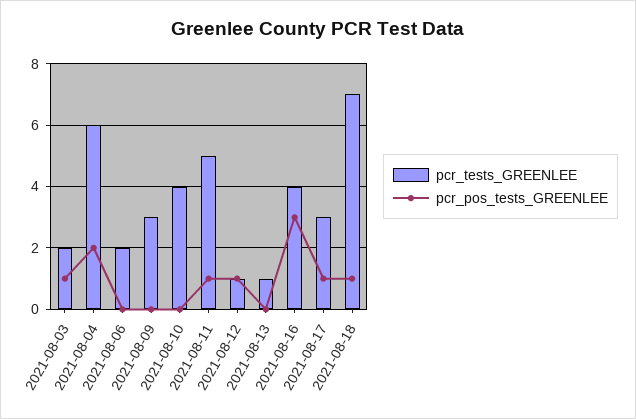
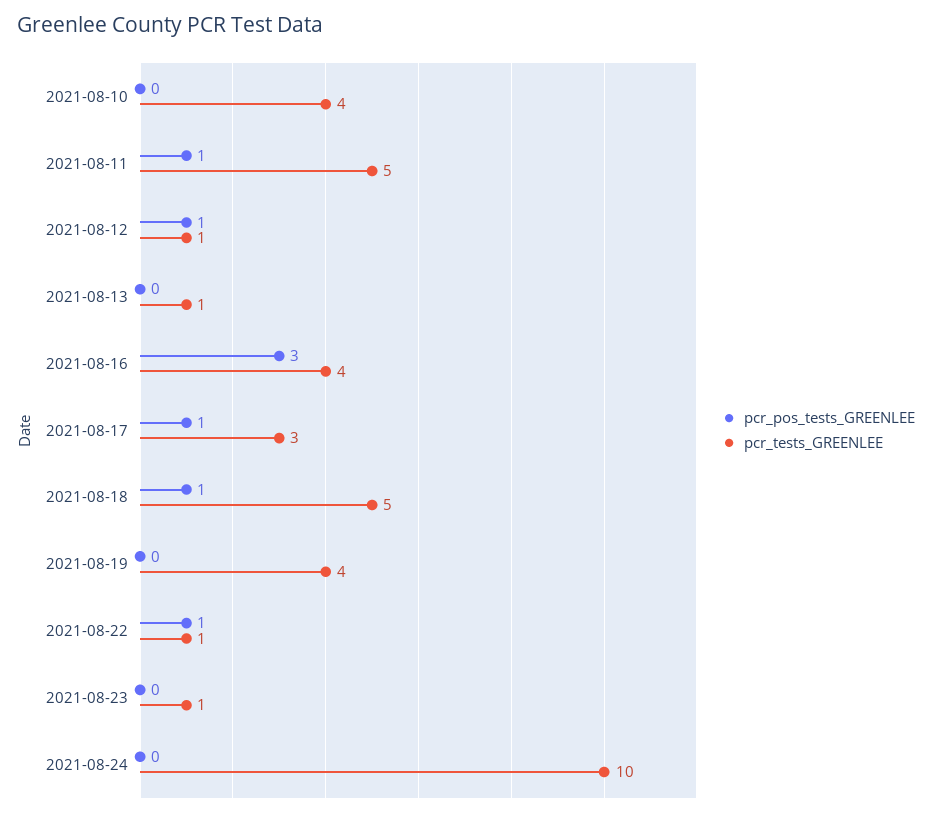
pcr_tests_GREENLEE, 2021-08-03: 2 -> none
pcr_pos_tests_GREENLEE, 2021-08-03: 1 -> none
pcr_tests_GREENLEE, 2021-08-04: 6 -> none
pcr_pos_tests_GREENLEE, 2021-08-04: 2 -> none
pcr_tests_GREENLEE, 2021-08-06: 2 -> none
pcr_pos_tests_GREENLEE, 2021-08-06: 0 -> none
pcr_tests_GREENLEE, 2021-08-09: 3 -> none
pcr_pos_tests_GREENLEE, 2021-08-09: 0 -> none
pcr_tests_GREENLEE, 2021-08-18: 7 -> 5
pcr_pos_tests_GREENLEE, 2021-08-19: none -> 0
pcr_tests_GREENLEE, 2021-08-19: none -> 4
pcr_pos_tests_GREENLEE, 2021-08-22: none -> 1
pcr_tests_GREENLEE, 2021-08-22: none -> 1
pcr_pos_tests_GREENLEE, 2021-08-23: none -> 0
pcr_tests_GREENLEE, 2021-08-23: none -> 1
pcr_pos_tests_GREENLEE, 2021-08-24: none -> 0
pcr_tests_GREENLEE, 2021-08-24: none -> 10

